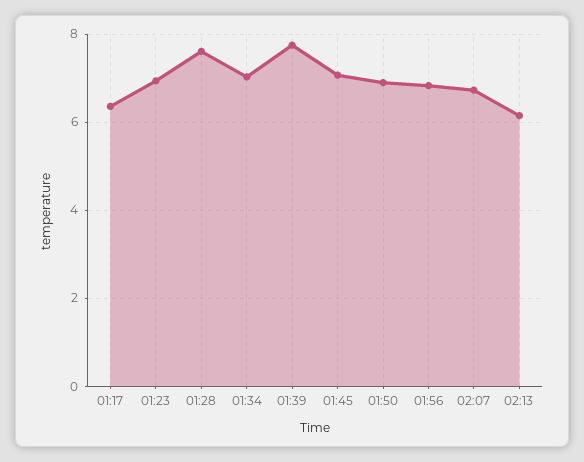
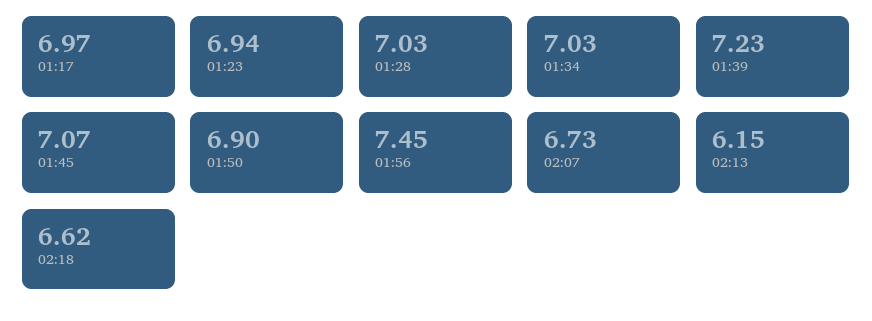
01:17: 6.4 -> 6.97
01:28: 7.6 -> 7.03
01:39: 7.8 -> 7.23
01:56: 6.8 -> 7.45
02:18: none -> 6.62

